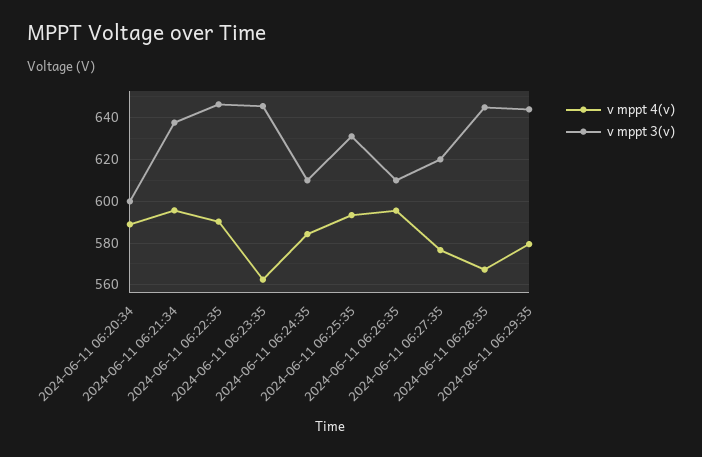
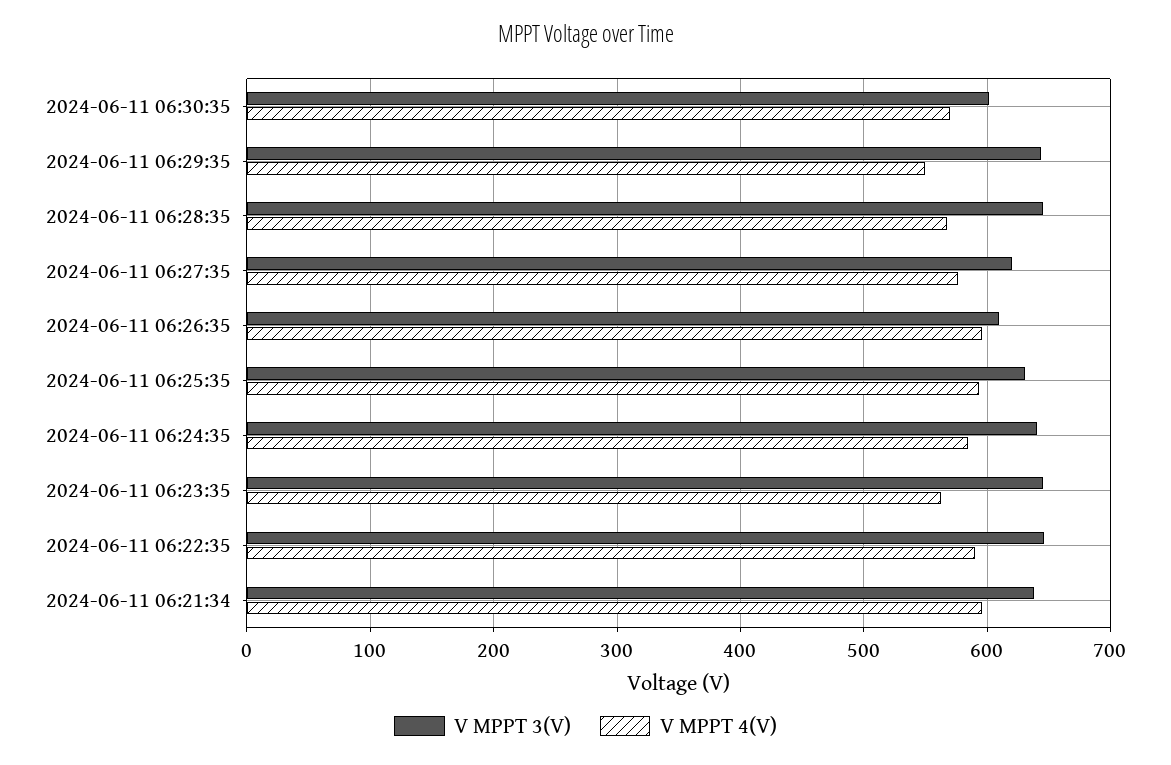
v mppt 4(v), 2024-06-11 06:20:34: 590 -> none
v mppt 3(v), 2024-06-11 06:20:34: 600 -> none
v mppt 3(v), 2024-06-11 06:24:35: 610 -> 640
v mppt 4(v), 2024-06-11 06:29:35: 580 -> 550
v mppt 3(v), 2024-06-11 06:30:35: none -> 600
v mppt 4(v), 2024-06-11 06:30:35: none -> 570

